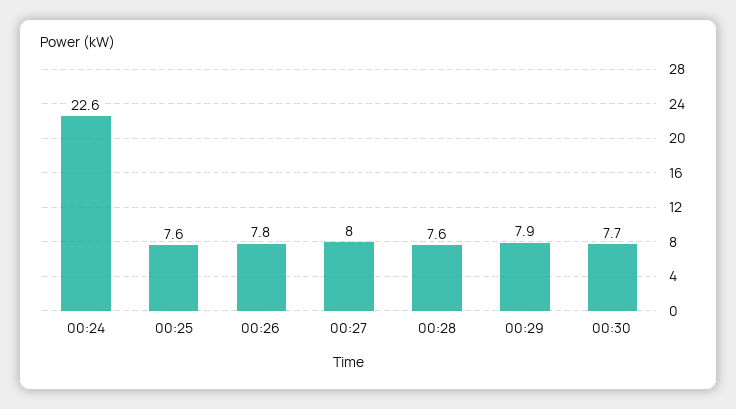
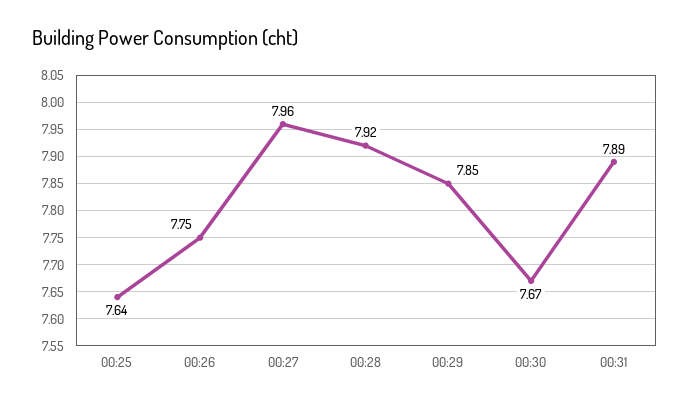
00:24: 22.6 -> none
00:28: 7.6 -> 7.92
00:31: none -> 7.89

